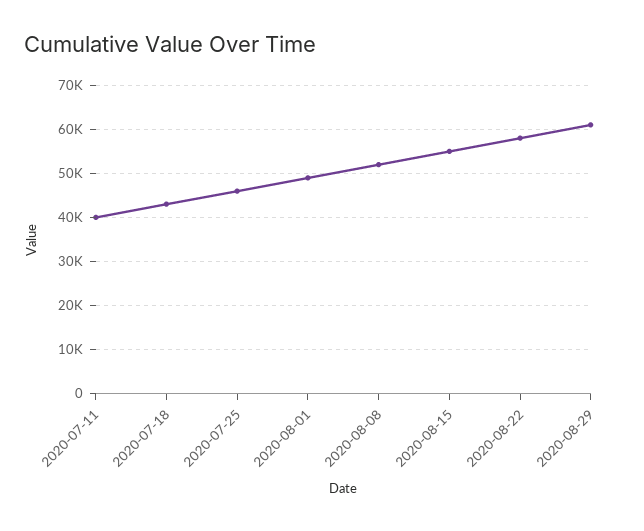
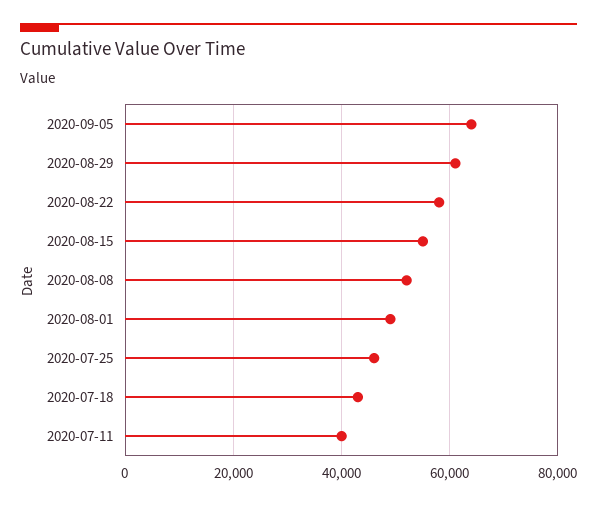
2020-09-05: none -> 64000

